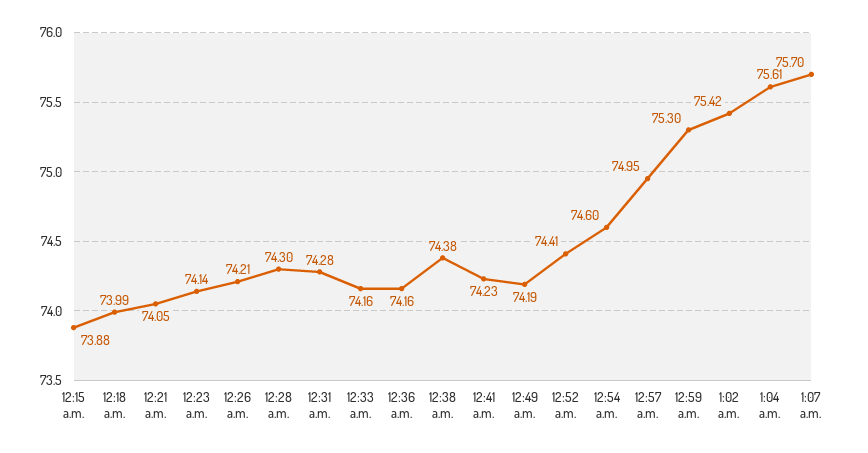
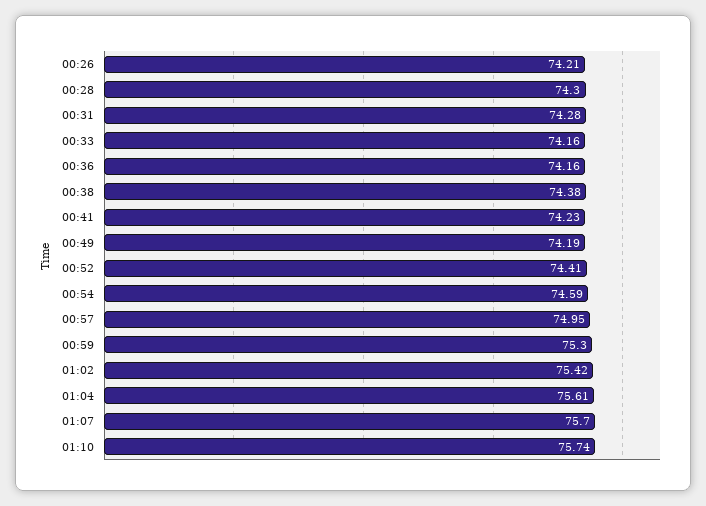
12:15 a.m.: 73.88 -> none
12:18 a.m.: 73.99 -> none
12:21 a.m.: 74.05 -> none
12:23 a.m.: 74.14 -> none
12:54 a.m.: 74.6 -> 74.59
01:10: none -> 75.74

